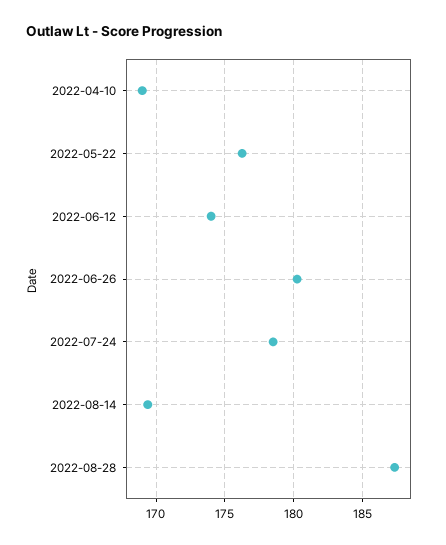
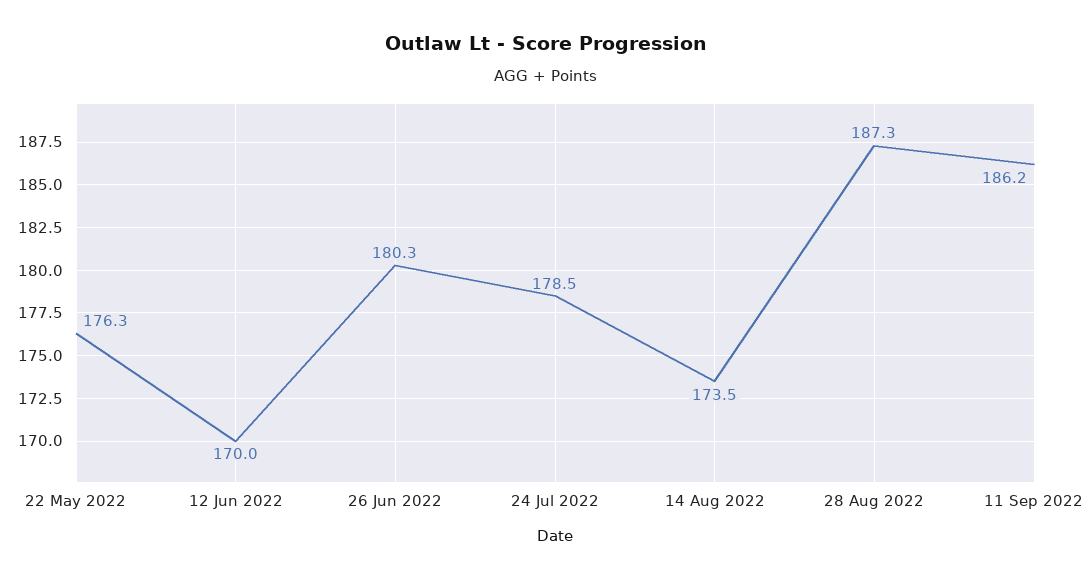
2022-04-10: 169 -> none
2022-06-12: 174 -> 170
2022-08-14: 169.5 -> 173.5
11 Sep 2022: none -> 186.2

